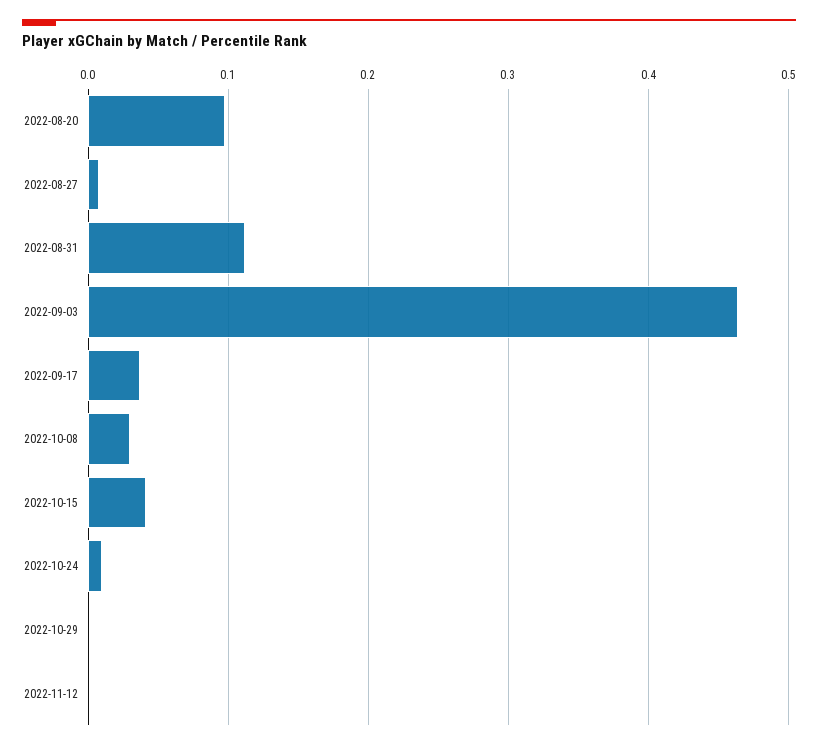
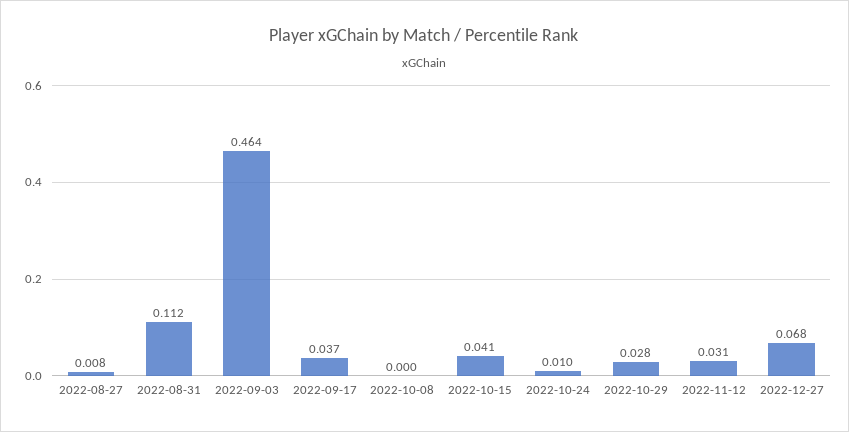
2022-08-20: 0.1 -> none
2022-10-08: 0.03 -> 0
2022-10-29: 0 -> 0.028
2022-11-12: 0 -> 0.031
2022-12-27: none -> 0.068

